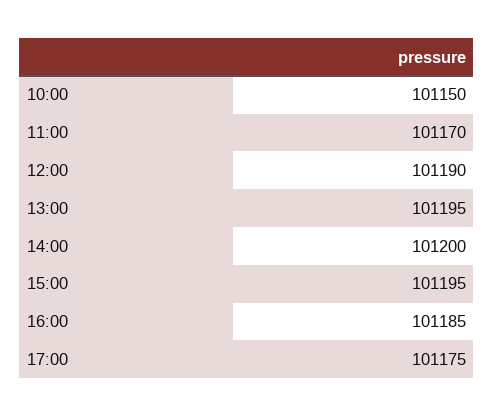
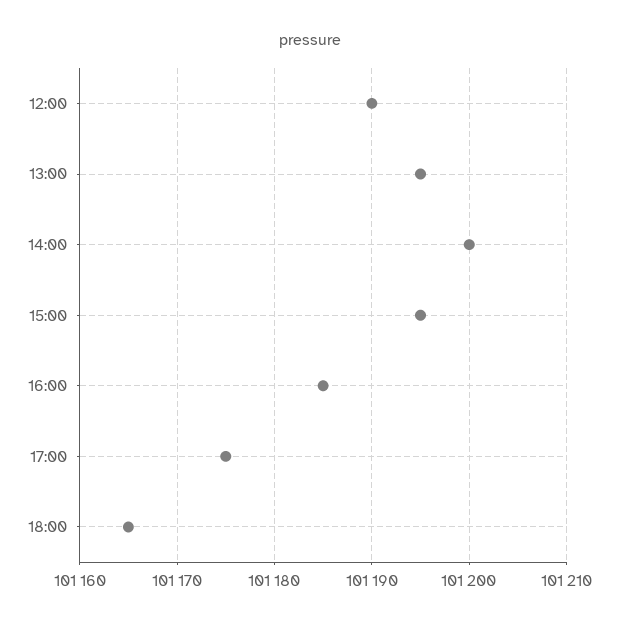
10:00: 101150 -> none
11:00: 101170 -> none
18:00: none -> 101165

